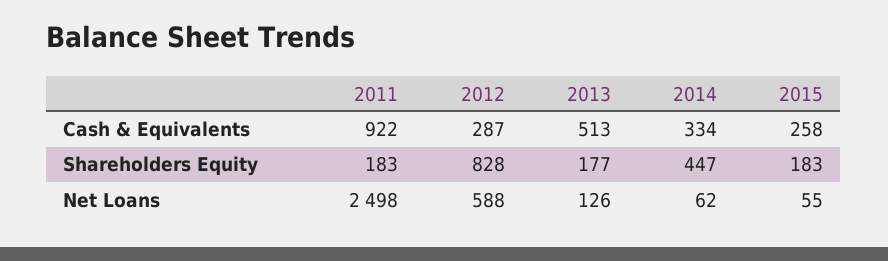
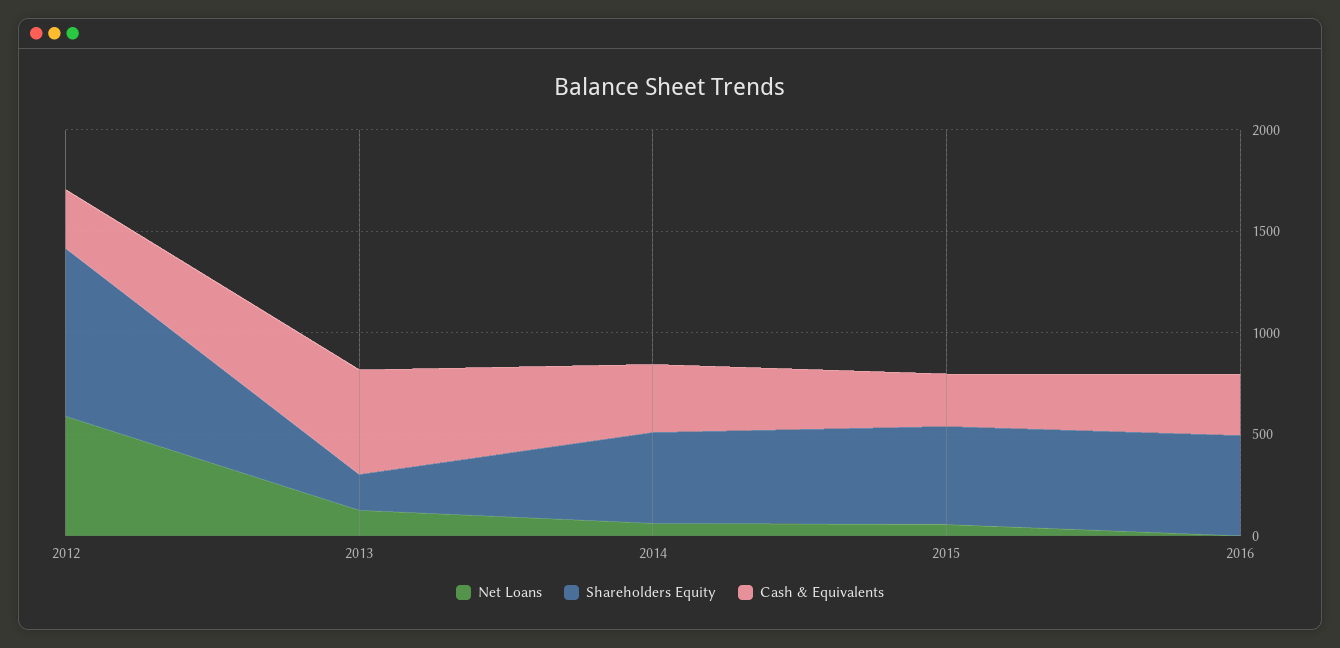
Cash & Equivalents, 2011: 922 -> none
Shareholders Equity, 2011: 183 -> none
Shareholders Equity, 2015: 183 -> 500
Net Loans, 2011: 2498 -> none
Net Loans, 2016: none -> 0
Shareholders Equity, 2016: none -> 500
Cash & Equivalents, 2016: none -> 300

